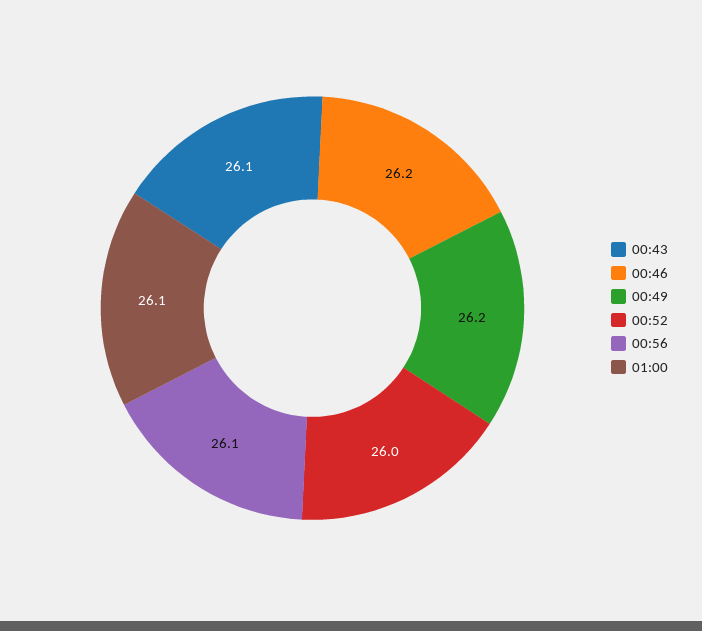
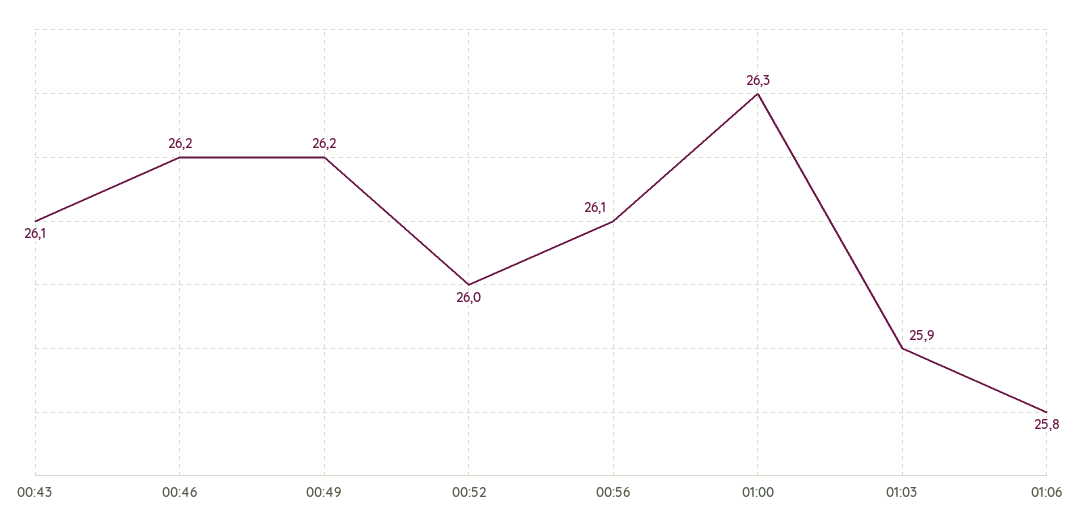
01:00: 26.1 -> 26.3
01:03: none -> 25.9
01:06: none -> 25.8

